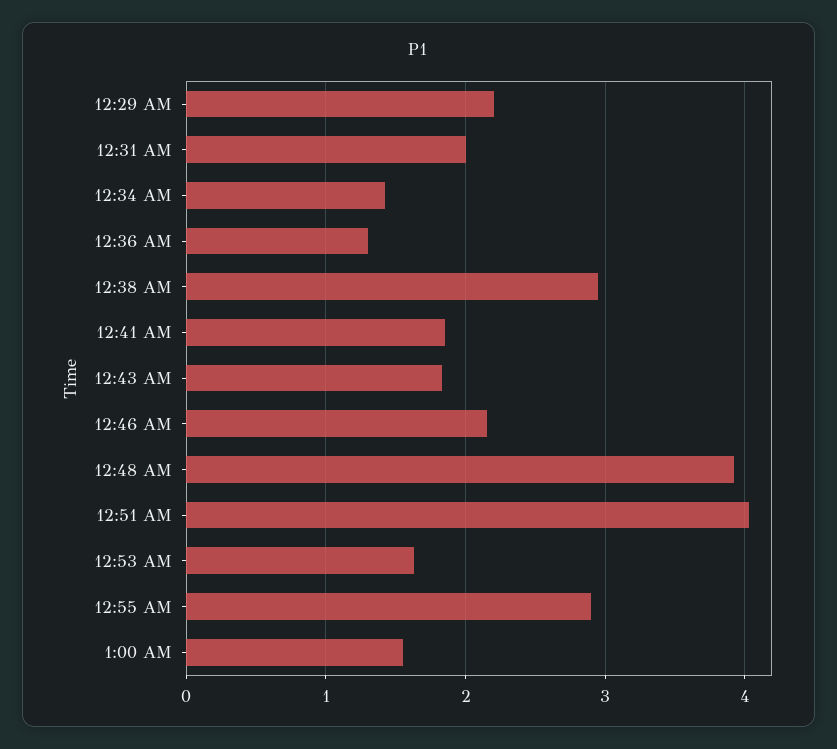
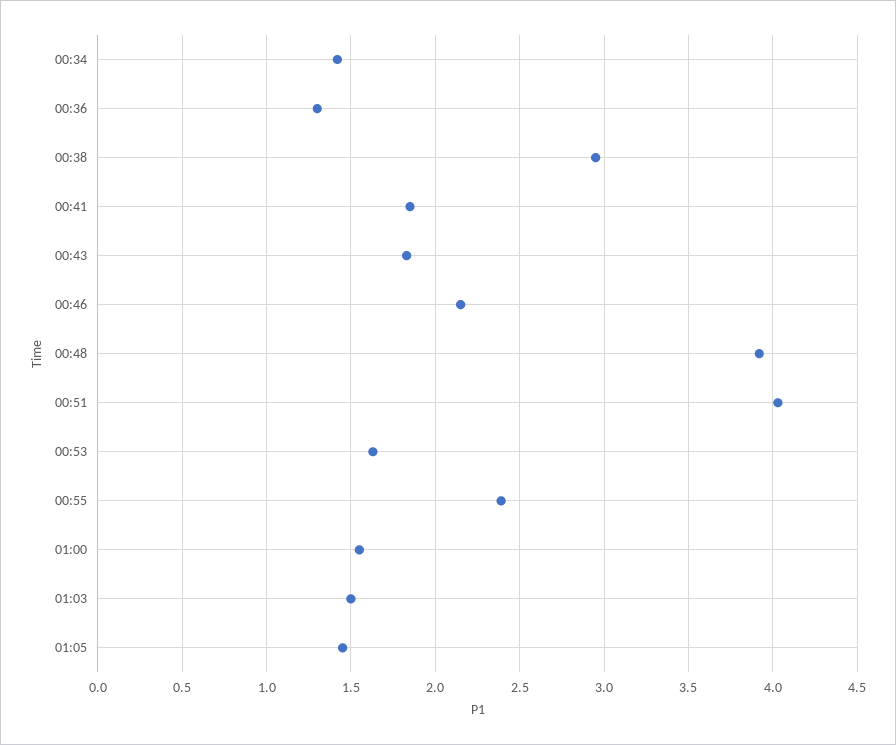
12:29 AM: 2.2 -> none
12:31 AM: 2 -> none
12:55 AM: 2.9 -> 2.4
01:03: none -> 1.5
01:05: none -> 1.45

